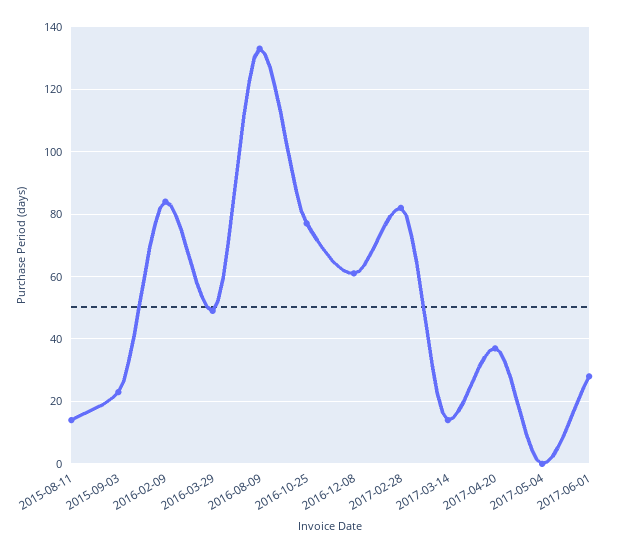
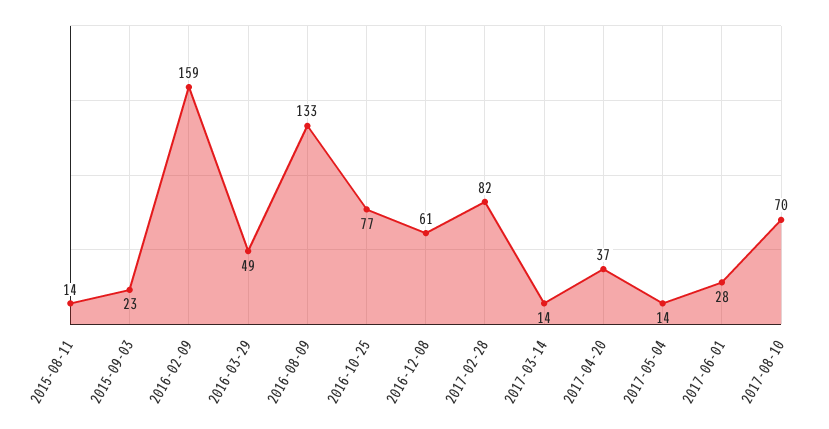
2016-02-09: 85 -> 159
2017-05-04: 0 -> 14
2017-08-10: none -> 70

